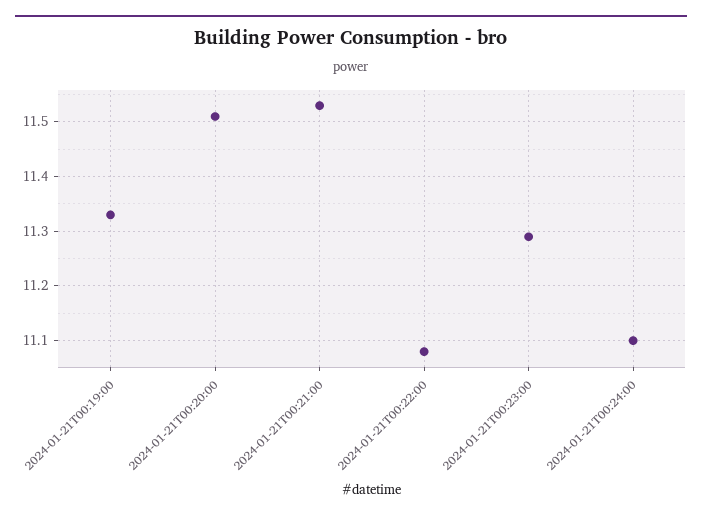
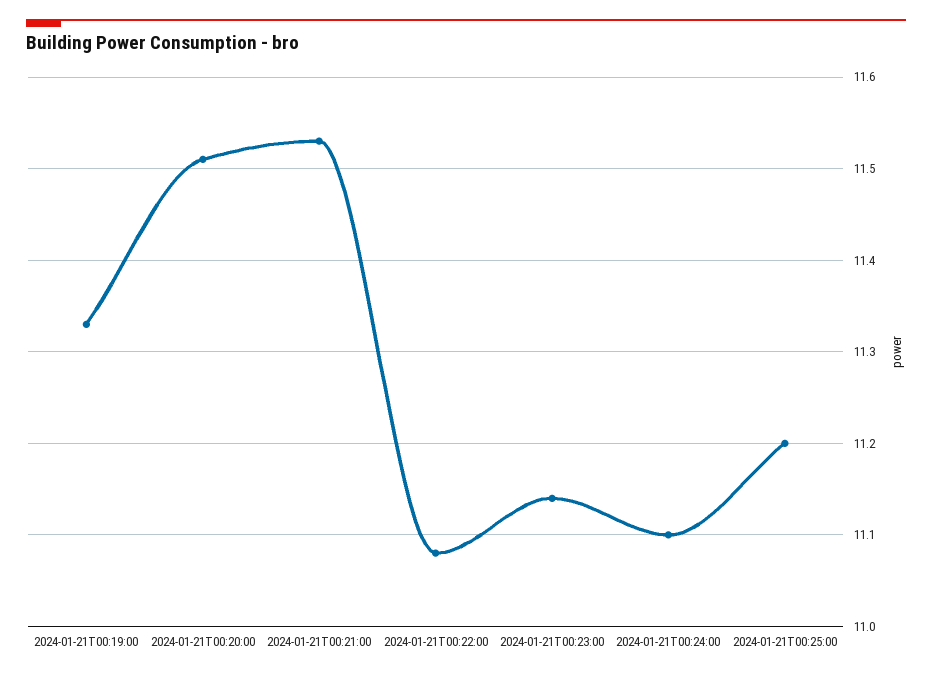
2024-01-21T00:23:00: 11.3 -> 11.14
2024-01-21T00:25:00: none -> 11.2

